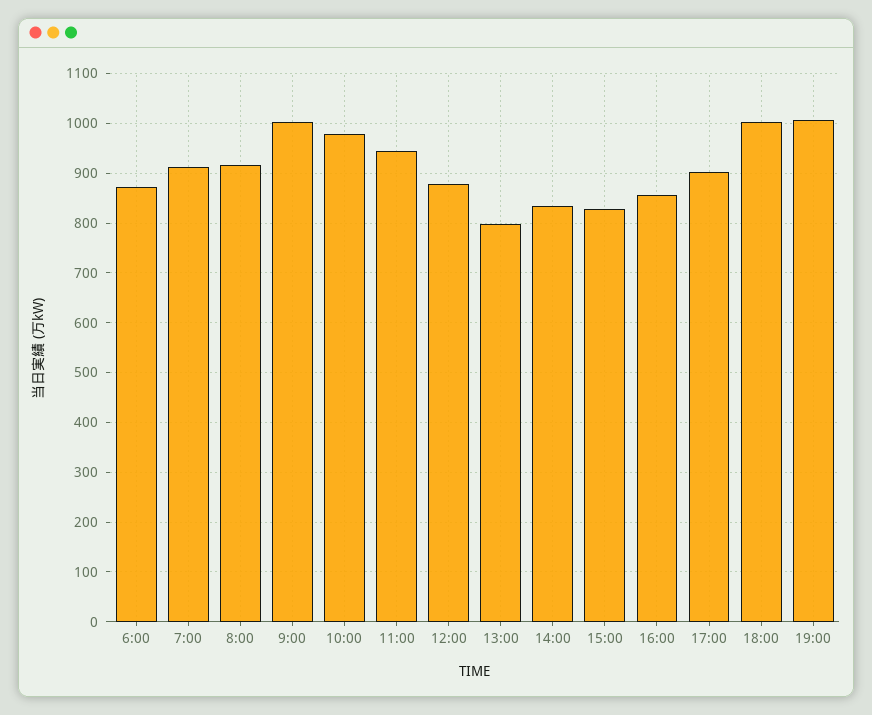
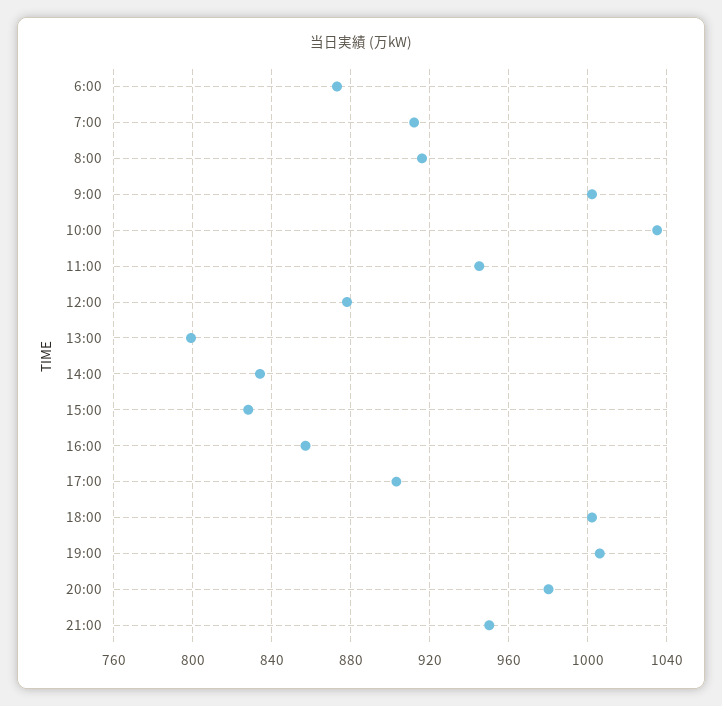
10:00: 980 -> 1035
20:00: none -> 980
21:00: none -> 950

